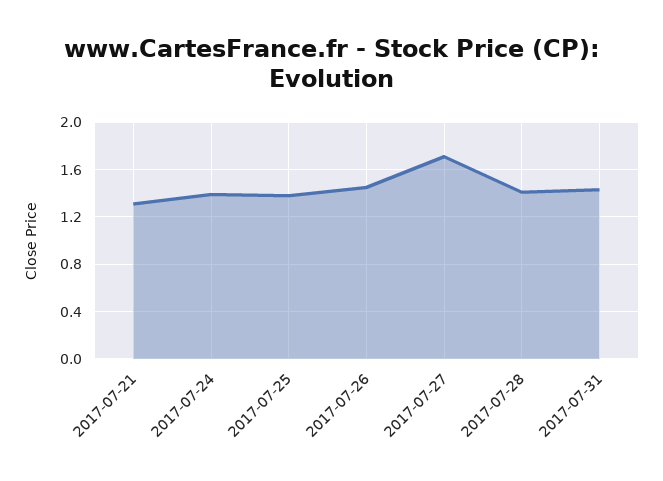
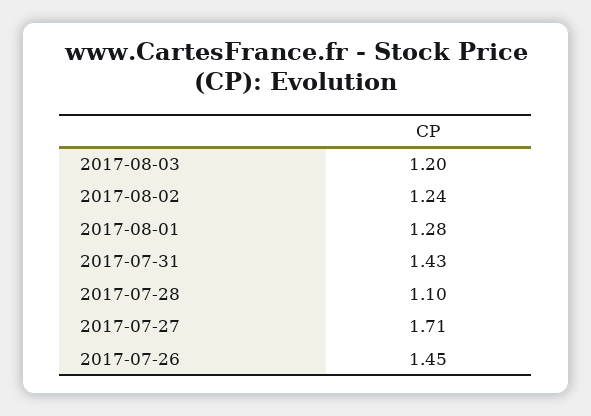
2017-07-21: 1.3 -> none
2017-07-24: 1.4 -> none
2017-07-25: 1.4 -> none
2017-07-28: 1.4 -> 1.1
2017-08-03: none -> 1.2
2017-08-02: none -> 1.24
2017-08-01: none -> 1.28

